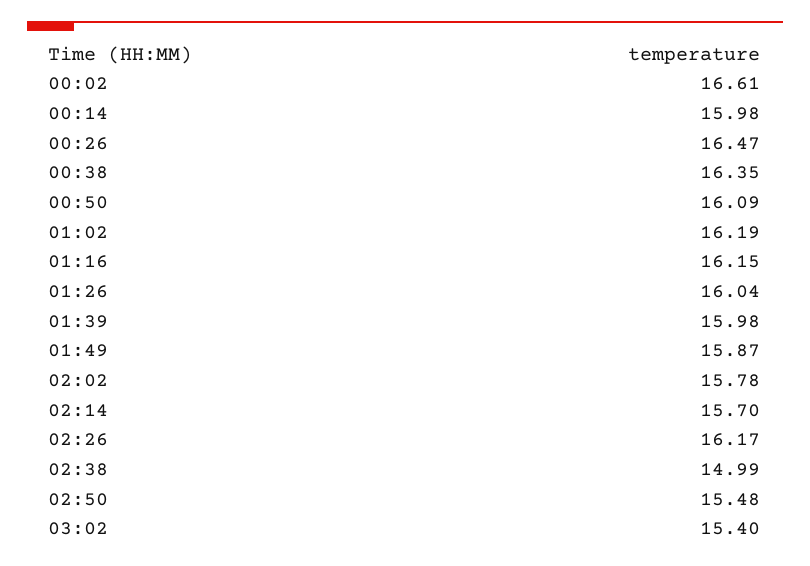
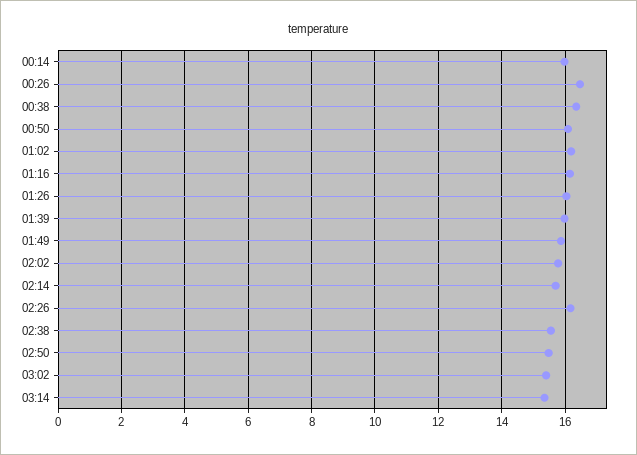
00:02: 16.61 -> none
02:38: 14.99 -> 15.6
03:14: none -> 15.4

